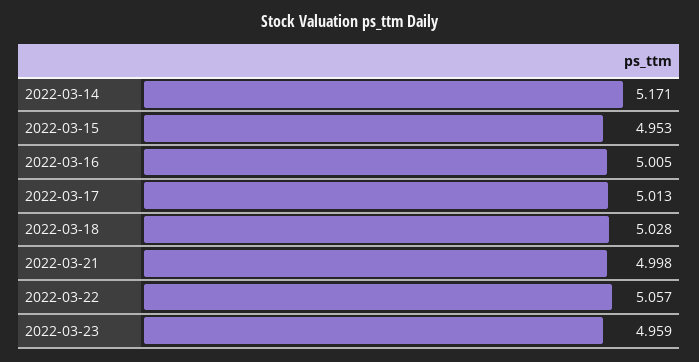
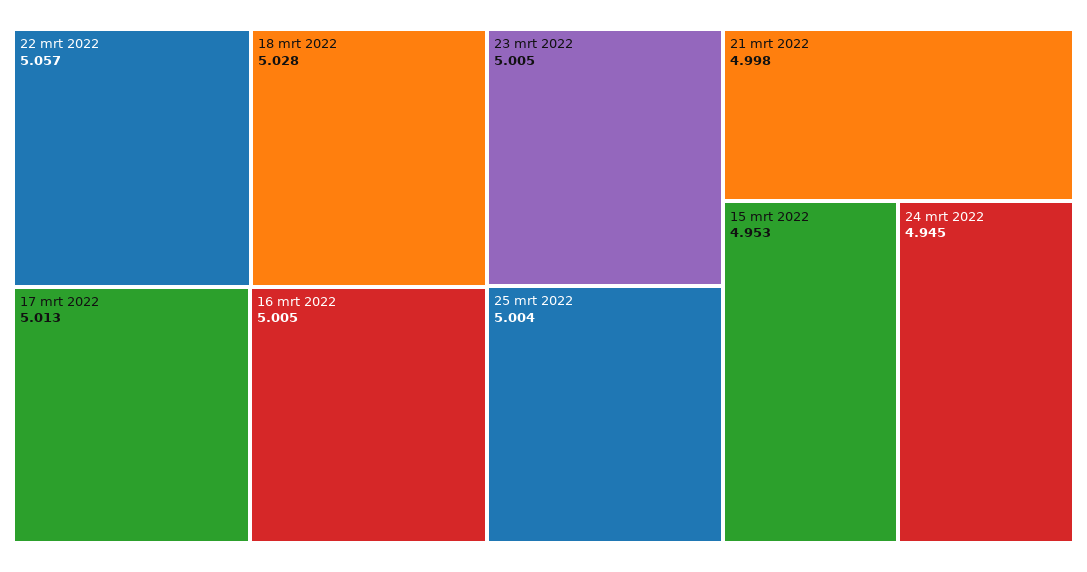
2022-03-14: 5.171 -> none
2022-03-23: 4.959 -> 5.005
25 mrt 2022: none -> 5.004
24 mrt 2022: none -> 4.945

